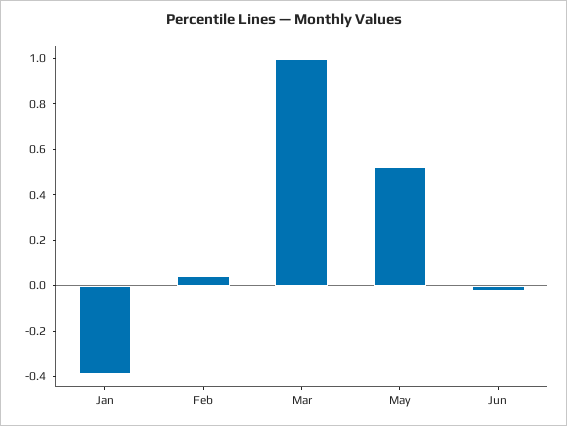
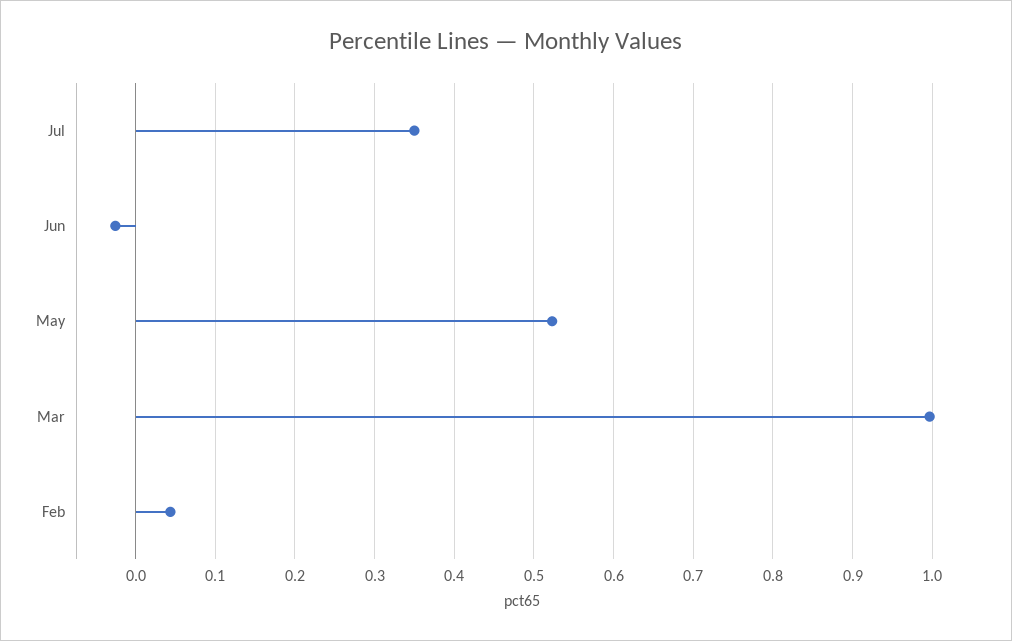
Jan: -0.4 -> none
Jul: none -> 0.35

